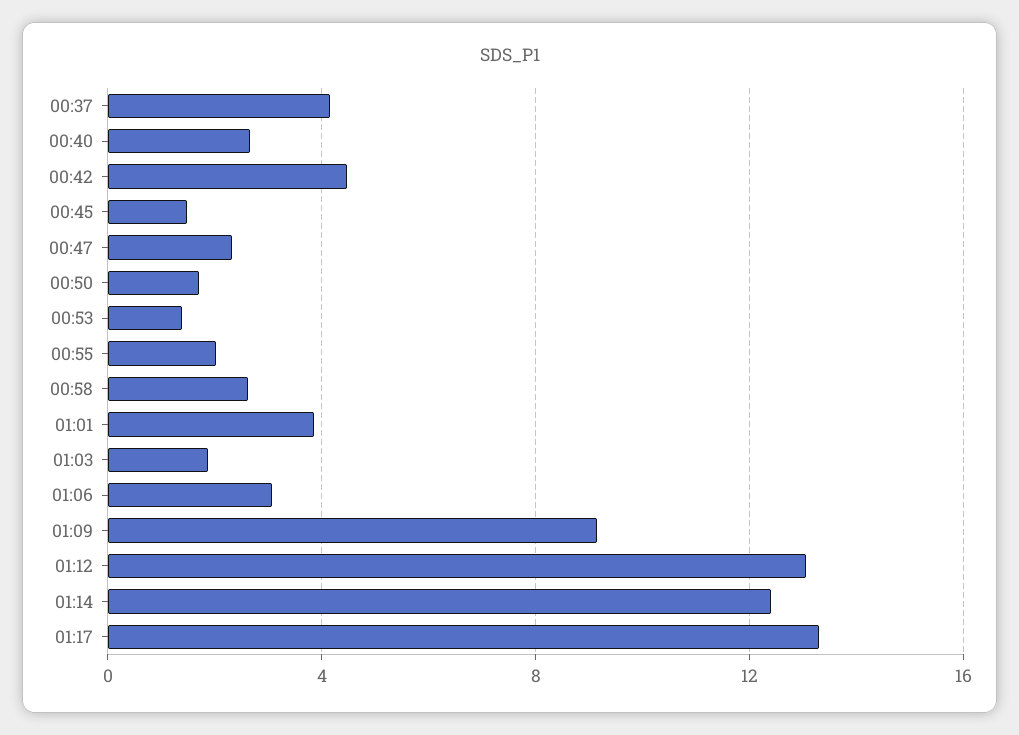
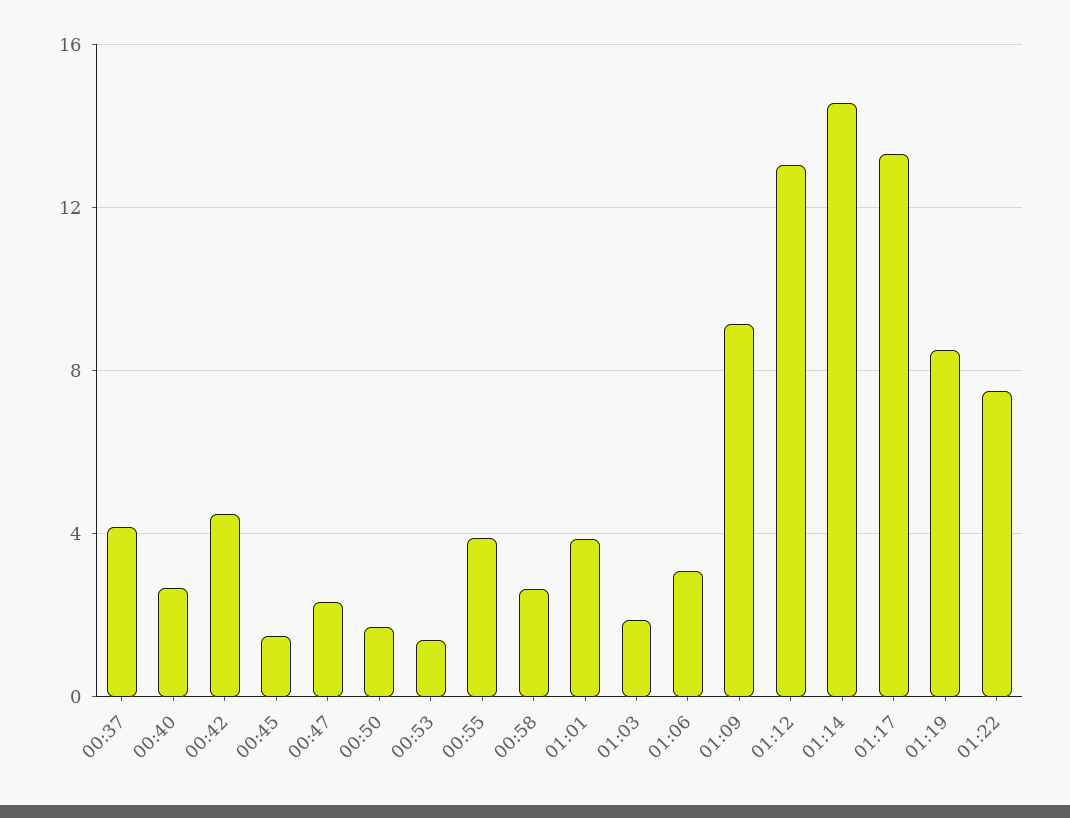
00:55: 2 -> 4
01:14: 12.5 -> 14.5
01:19: none -> 8.5
01:22: none -> 7.5

